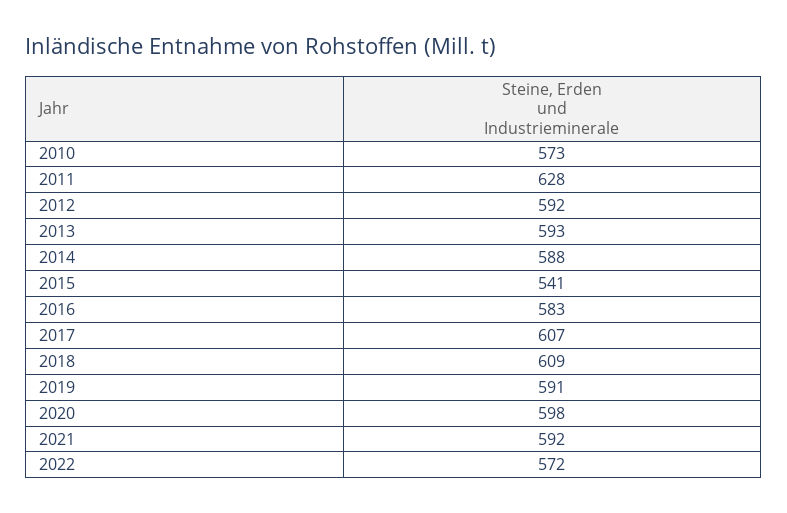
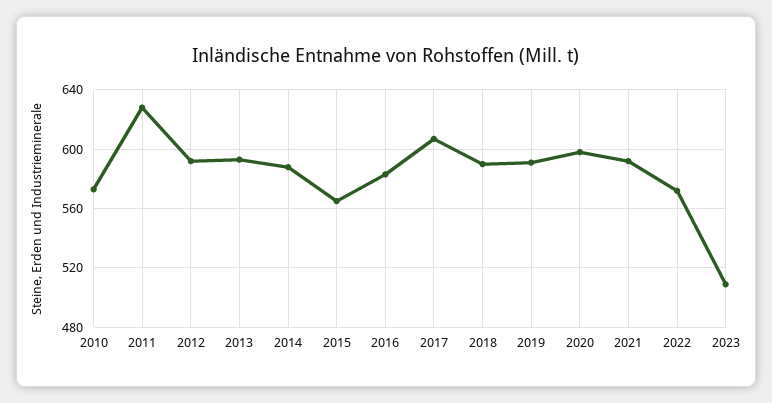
2015: 541 -> 565
2018: 609 -> 590
2023: none -> 510

